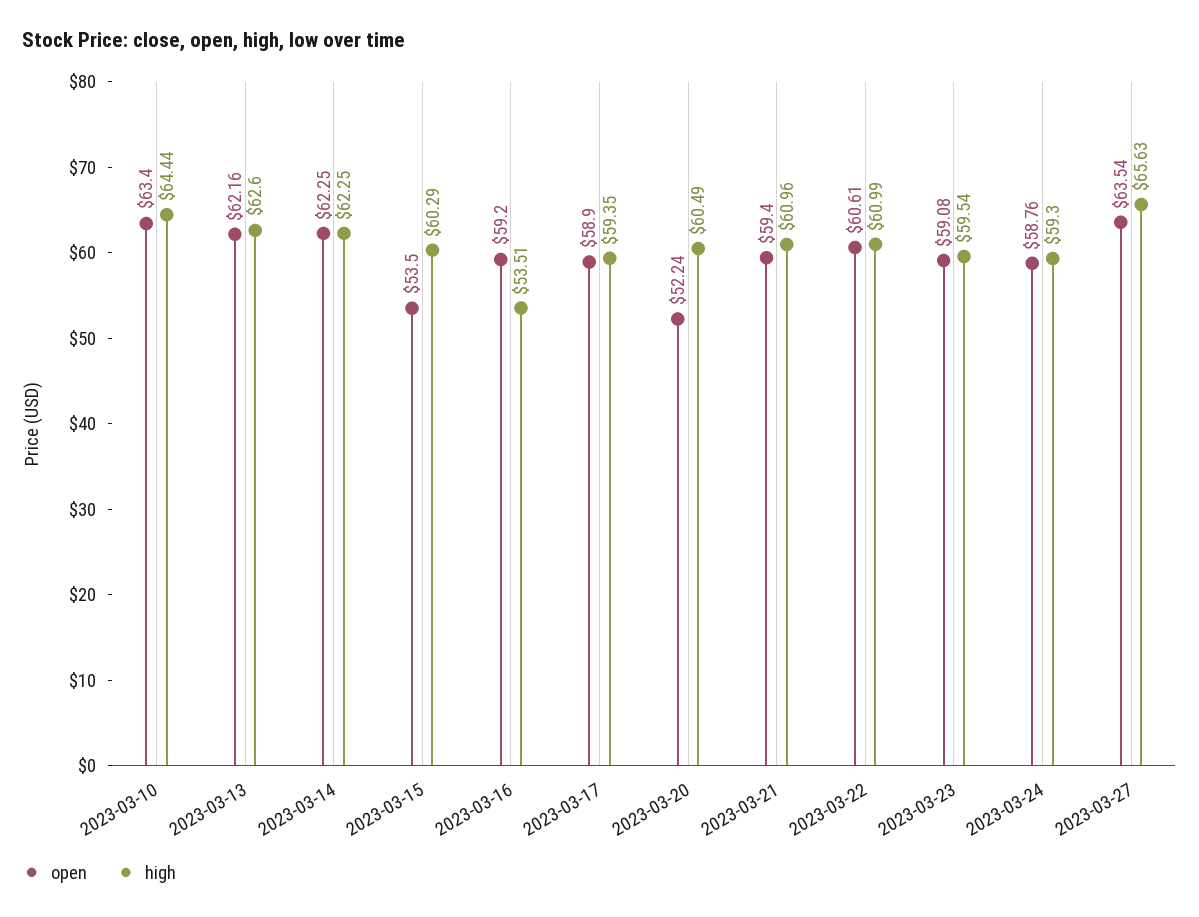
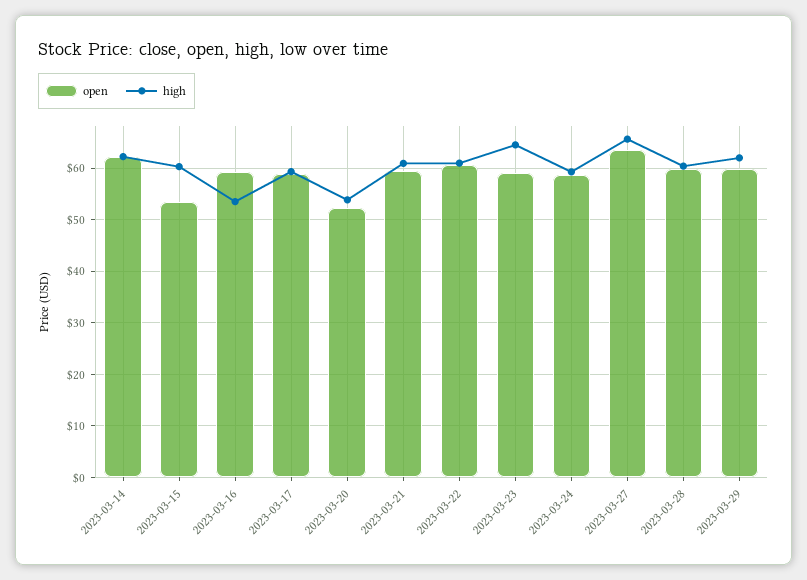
open, 2023-03-10: 63.4 -> none
high, 2023-03-10: 64.44 -> none
open, 2023-03-13: 62.16 -> none
high, 2023-03-13: 62.6 -> none
high, 2023-03-20: 60.49 -> 54
high, 2023-03-23: 59.54 -> 64
open, 2023-03-28: none -> 60
high, 2023-03-28: none -> 60
open, 2023-03-29: none -> 60
high, 2023-03-29: none -> 62

